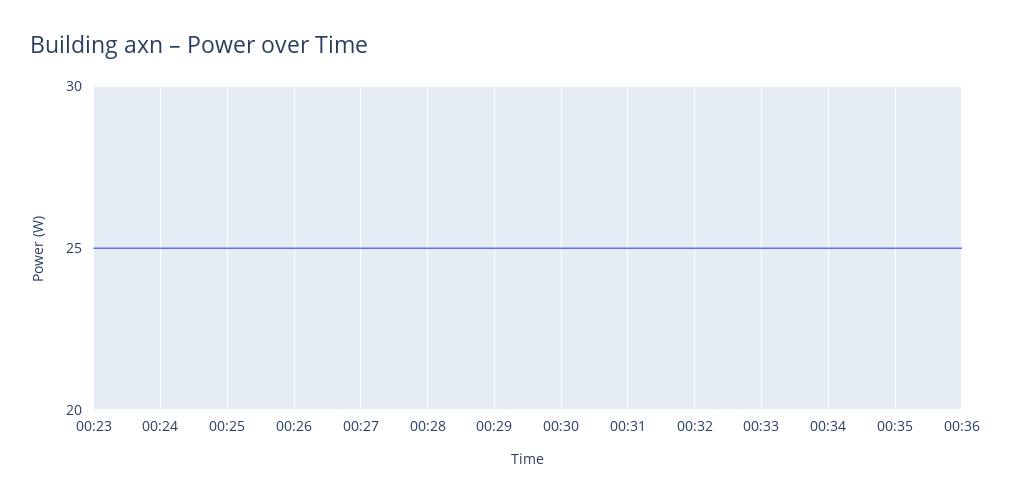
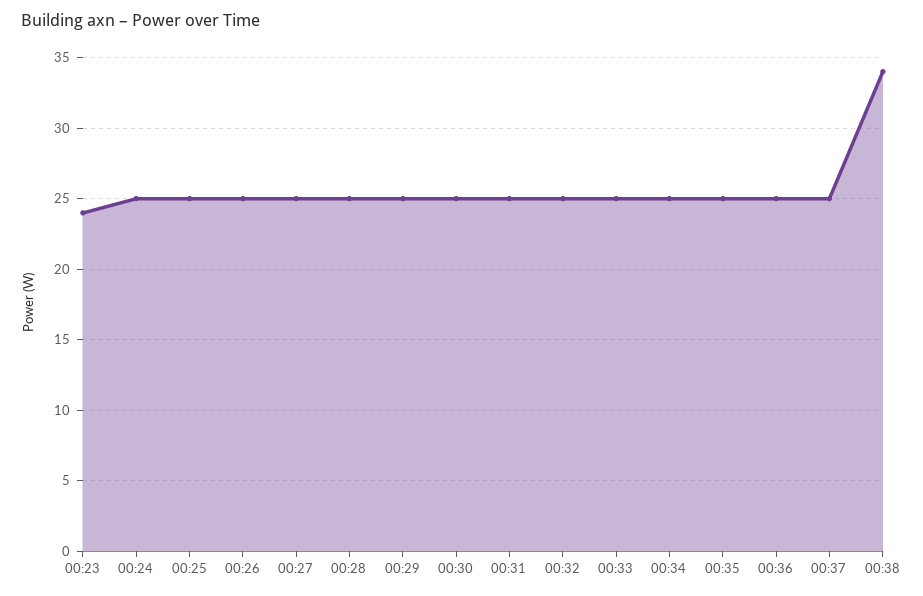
00:23: 25 -> 24
00:37: none -> 25
00:38: none -> 34

